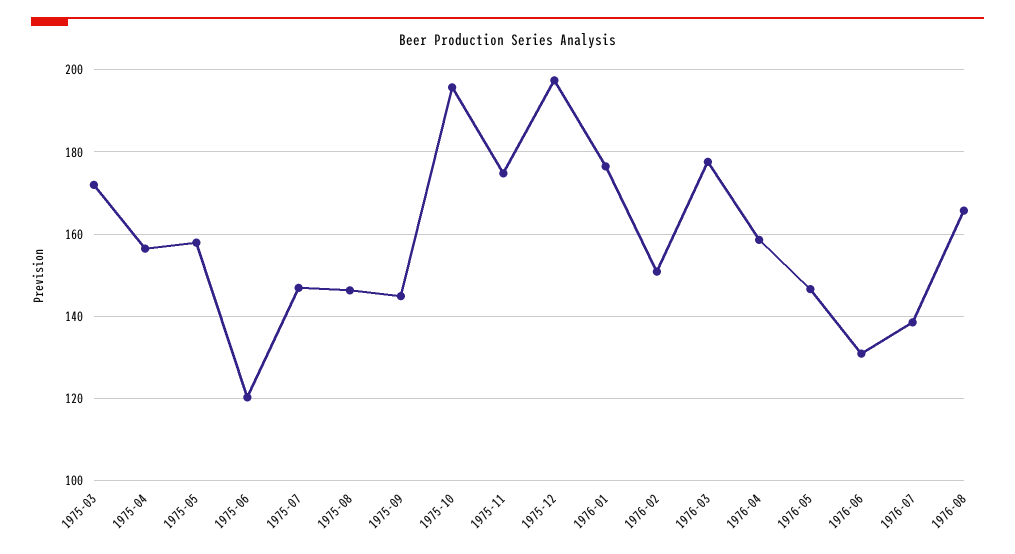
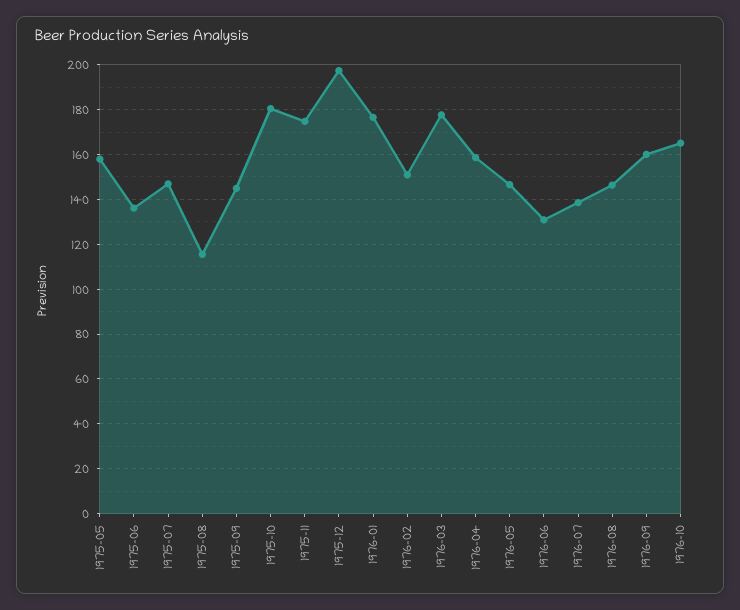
1975-03: 172 -> none
1975-04: 156 -> none
1975-06: 120 -> 135
1975-08: 146 -> 115
1975-10: 196 -> 180
1976-08: 166 -> 145
1976-09: none -> 160
1976-10: none -> 165

